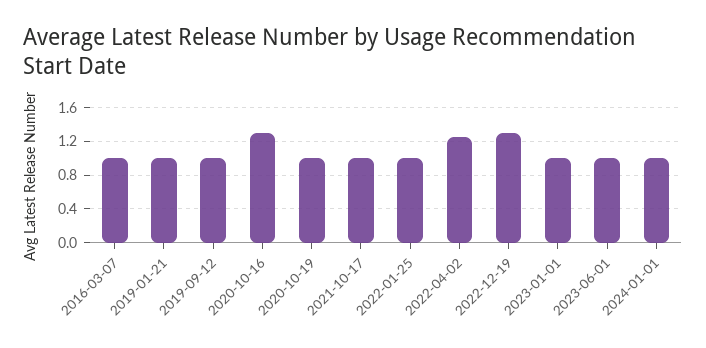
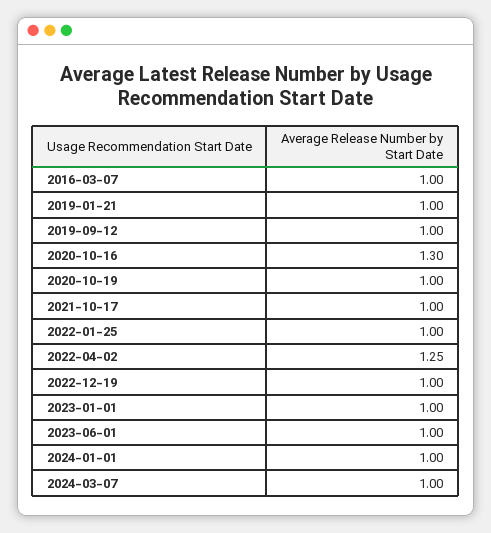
2022-12-19: 1.3 -> 1
2024-03-07: none -> 1

